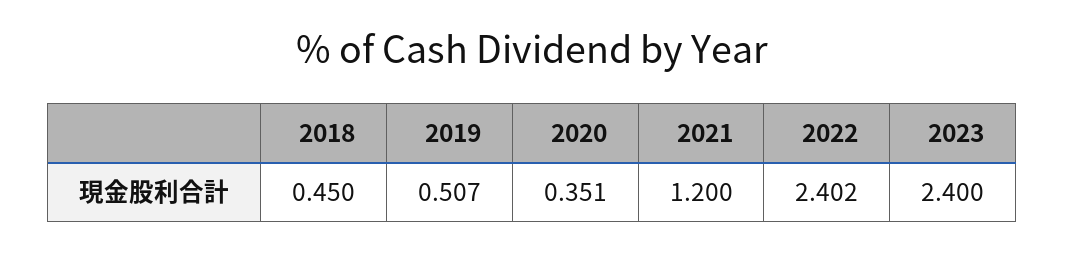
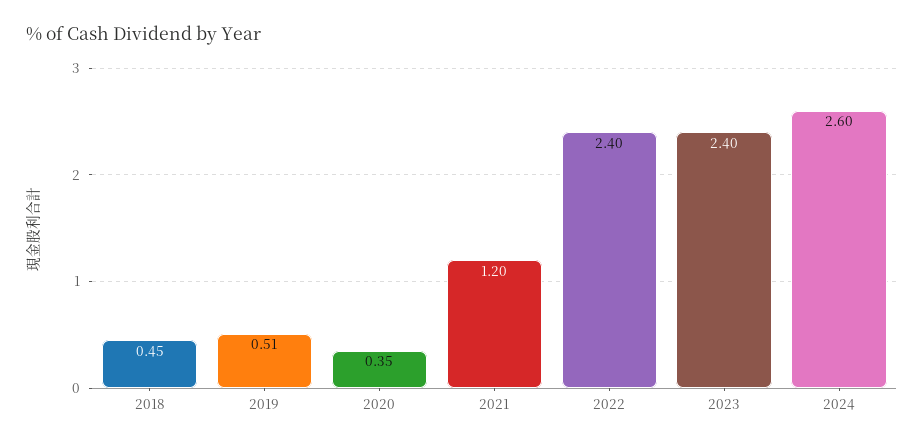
2024: none -> 2.6

